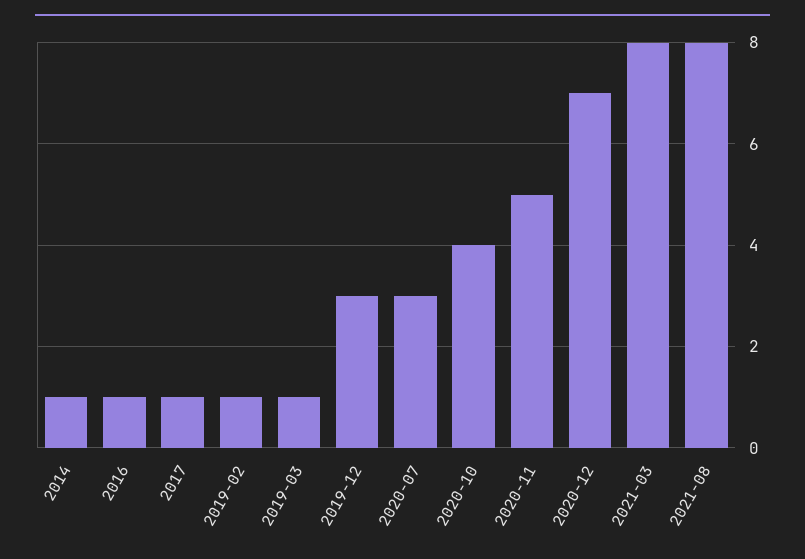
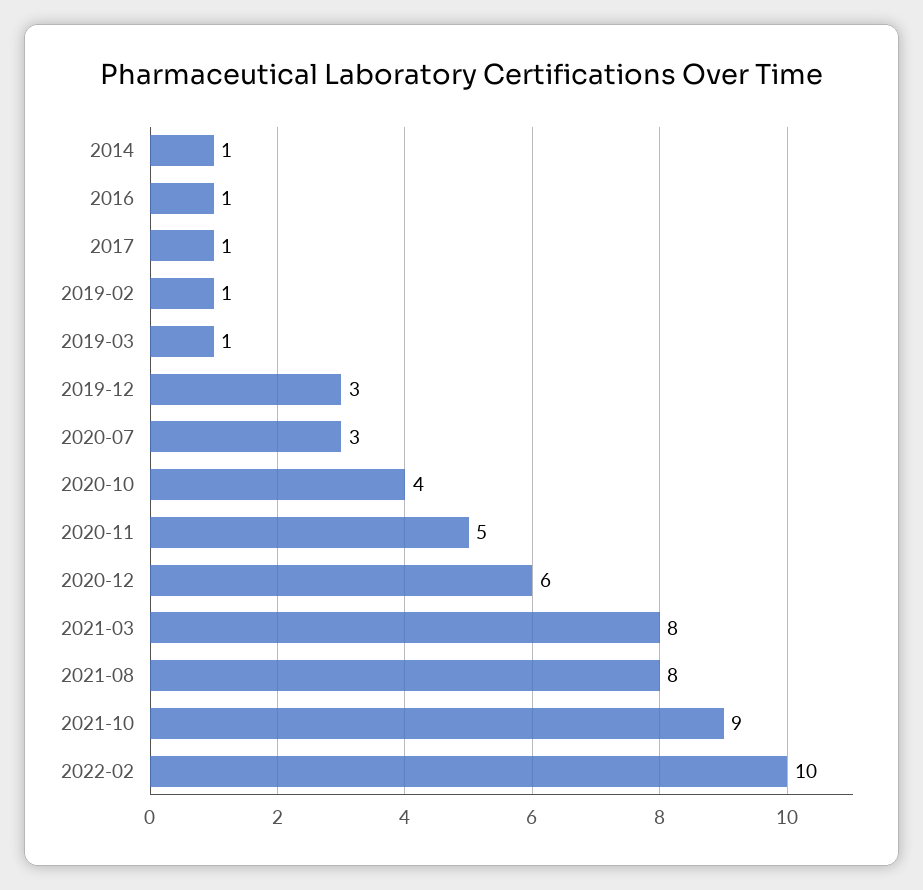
2020-12: 7 -> 6
2021-10: none -> 9
2022-02: none -> 10

